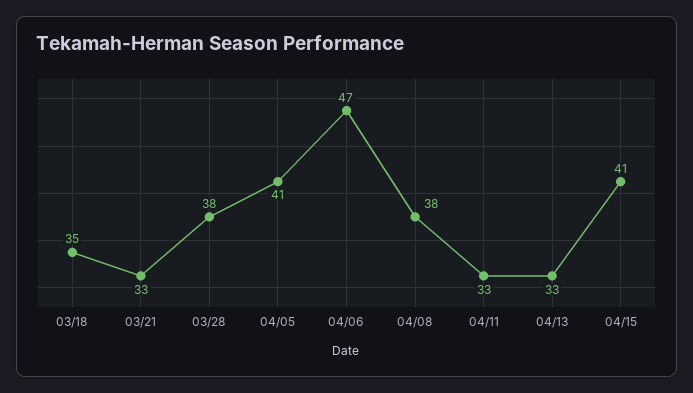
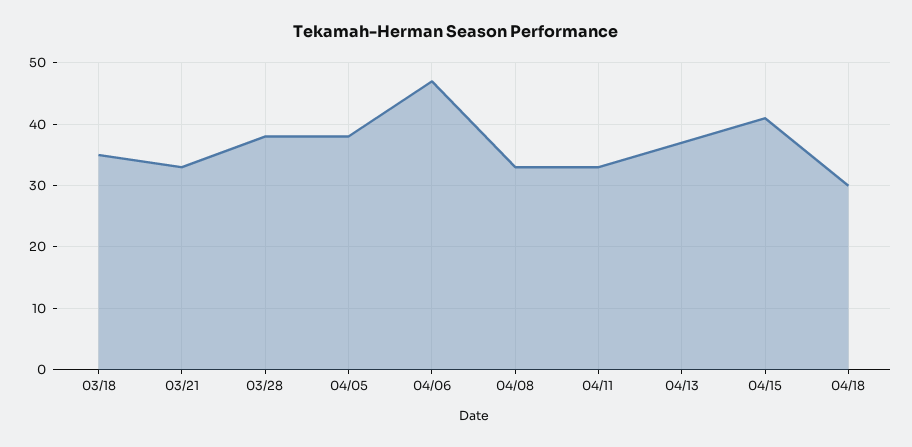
04/05: 41 -> 38
04/08: 38 -> 33
04/13: 33 -> 37
04/18: none -> 30

